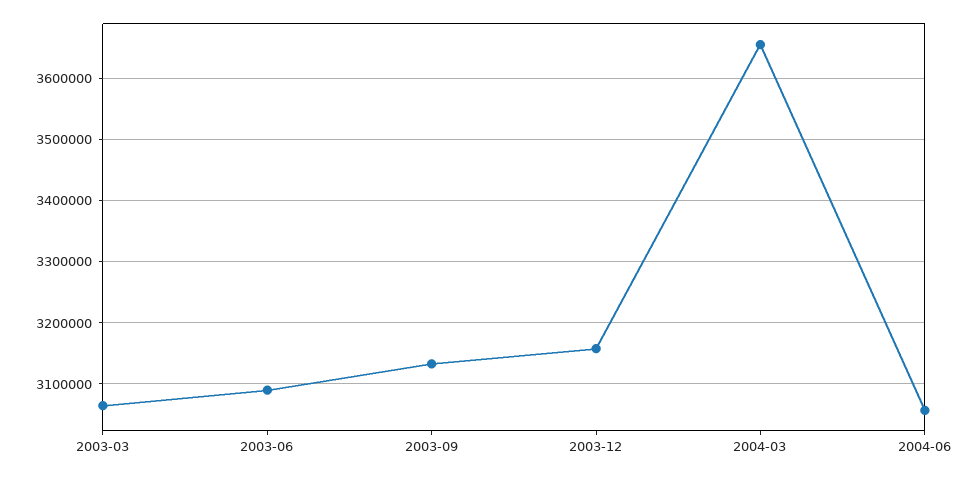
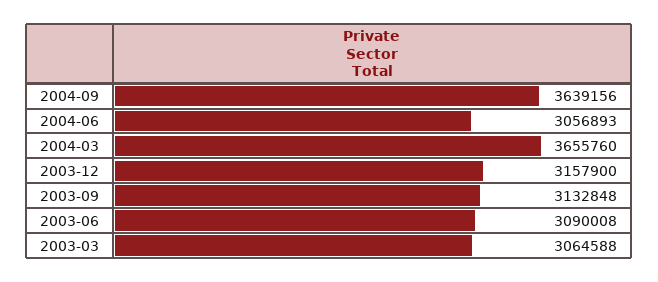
2004-09: none -> 3639156

